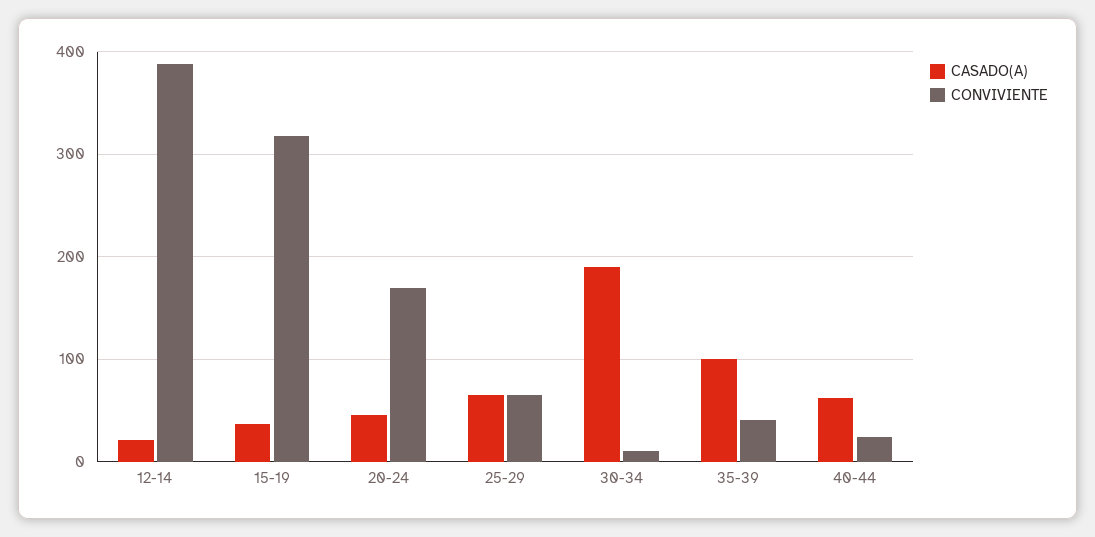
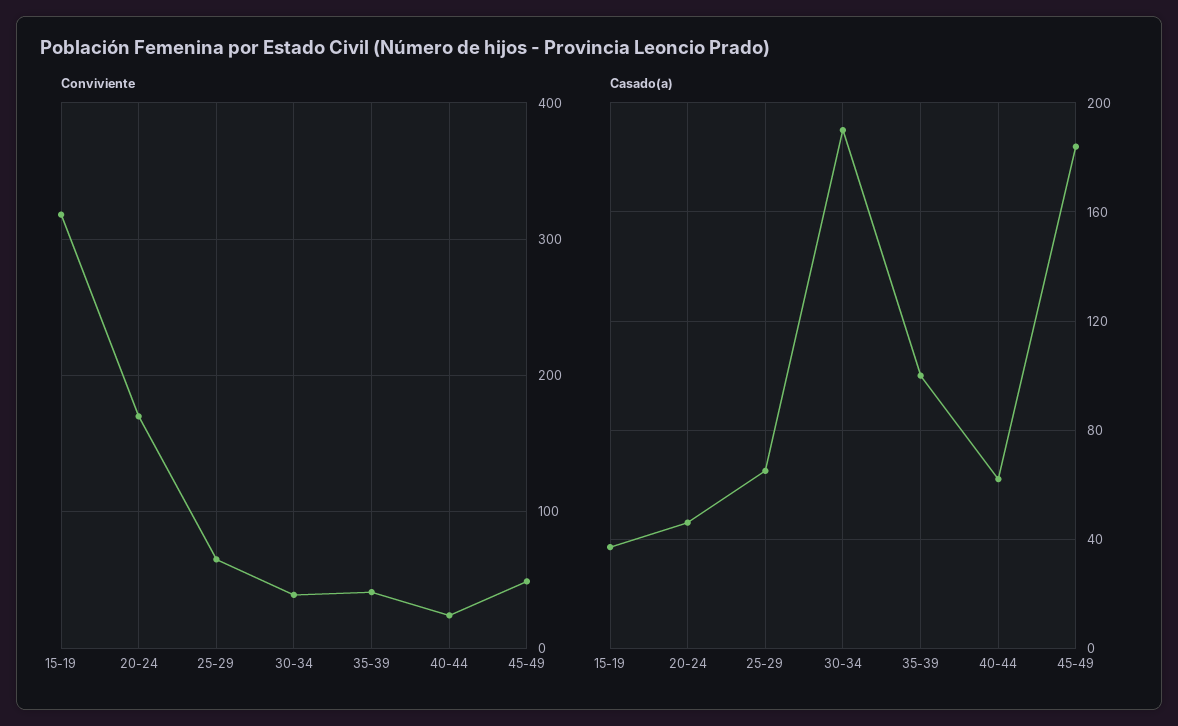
CASADO(A), 12-14: 20 -> none
CONVIVIENTE, 12-14: 390 -> none
CONVIVIENTE, 30-34: 10 -> 40
CONVIVIENTE, 45-49: none -> 50
CASADO(A), 45-49: none -> 185

